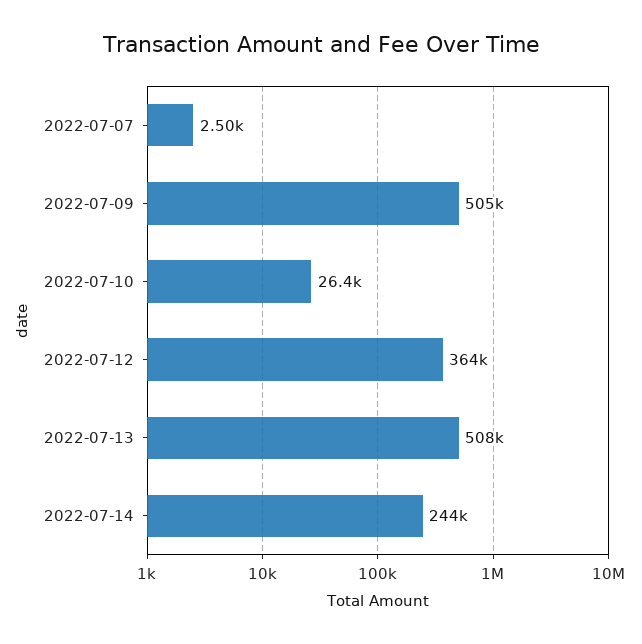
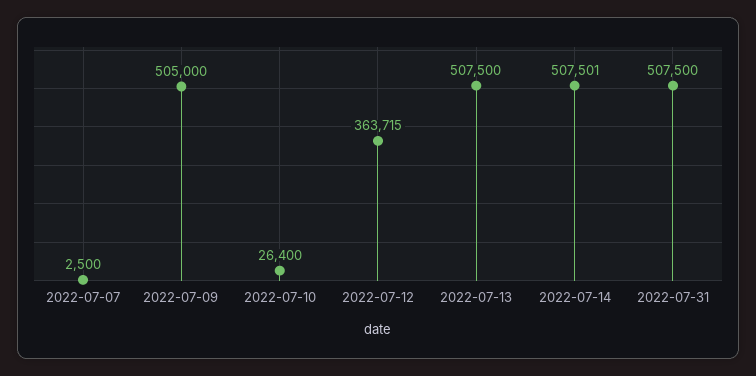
2022-07-14: 244000 -> 507501
2022-07-31: none -> 507500

